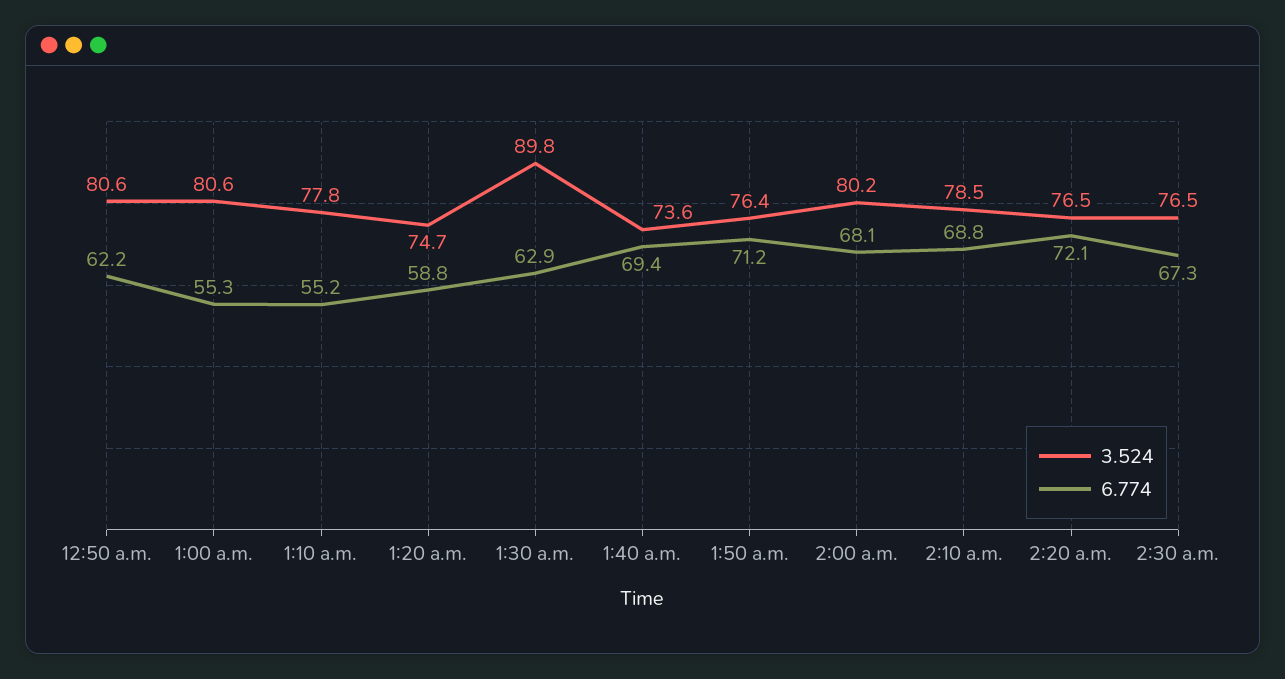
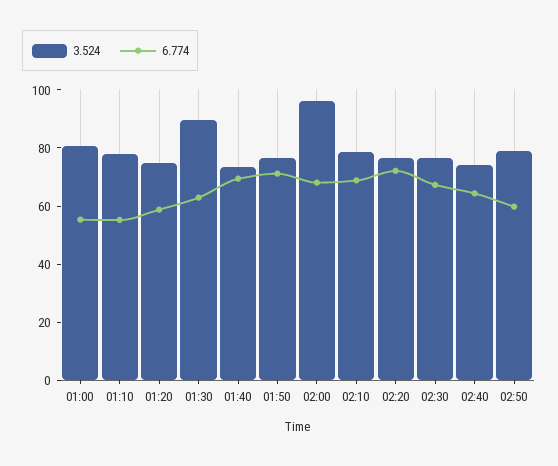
3.524, 12:50 a.m.: 80.6 -> none
6.774, 12:50 a.m.: 62.2 -> none
3.524, 2:00 a.m.: 80.2 -> 95
3.524, 02:40: none -> 75
6.774, 02:40: none -> 65
3.524, 02:50: none -> 80
6.774, 02:50: none -> 60

